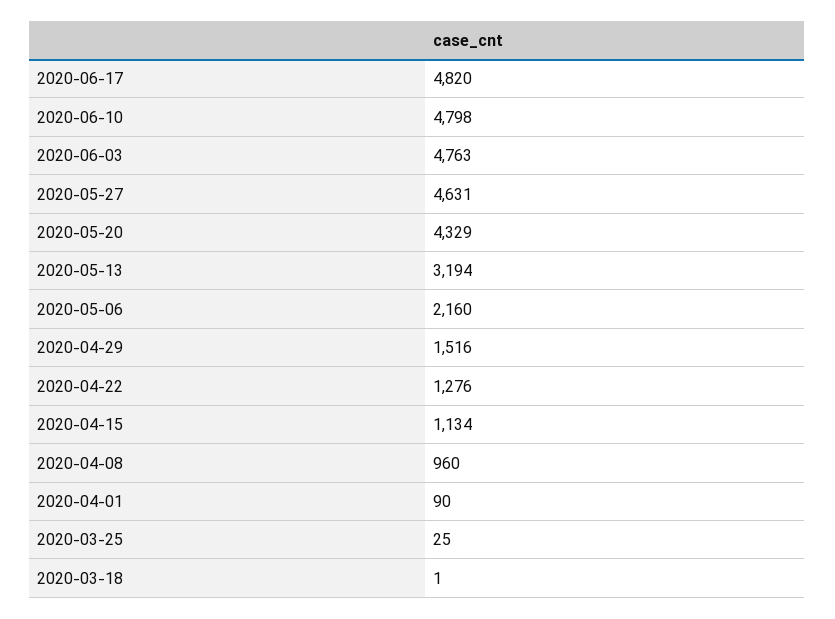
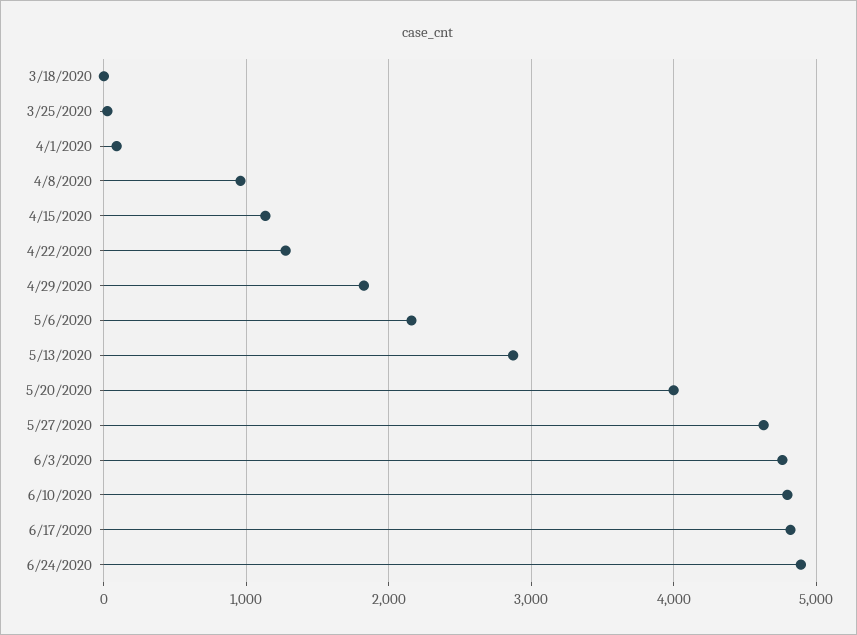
2020-05-20: 4329 -> 4000
2020-05-13: 3194 -> 2900
2020-04-29: 1516 -> 1800
6/24/2020: none -> 4900

